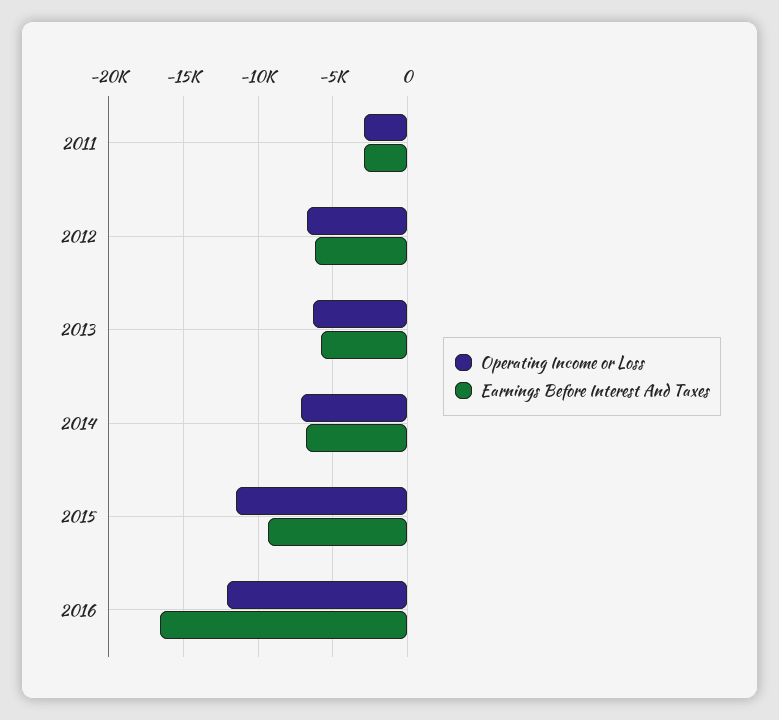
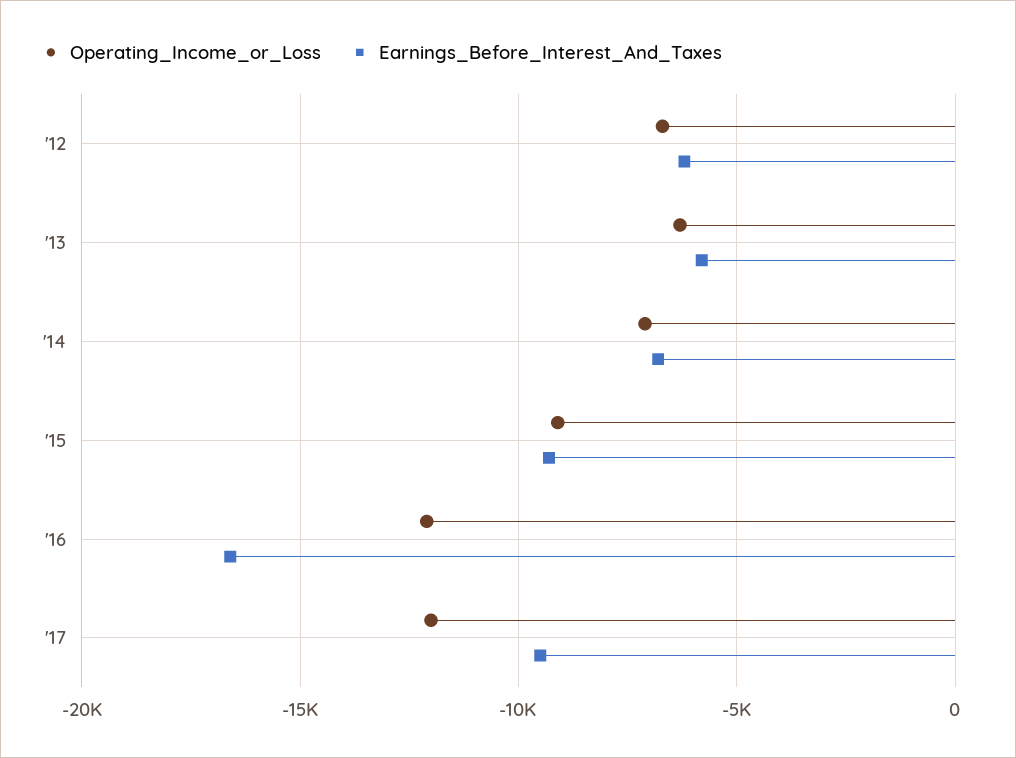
Operating Income or Loss, 2011: -3000 -> none
Earnings Before Interest And Taxes, 2011: -3000 -> none
Operating Income or Loss, 2015: -11500 -> -9000
Operating Income or Loss, '17: none -> -12000
Earnings Before Interest And Taxes, '17: none -> -9500

